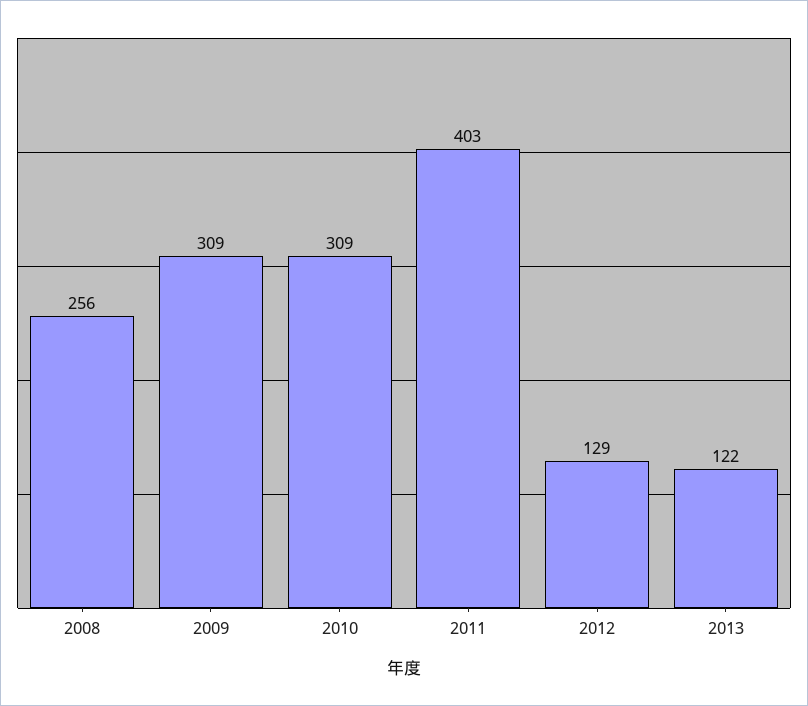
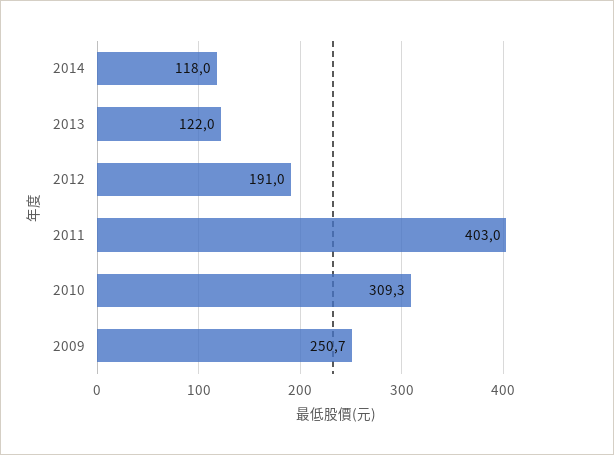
2008: 256 -> none
2009: 309 -> 250.7
2012: 129 -> 191
2014: none -> 118

